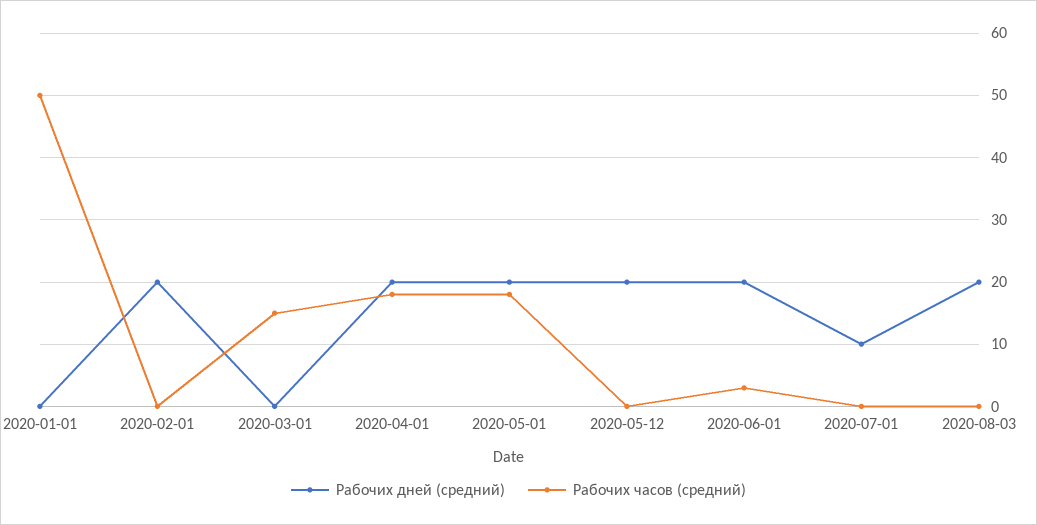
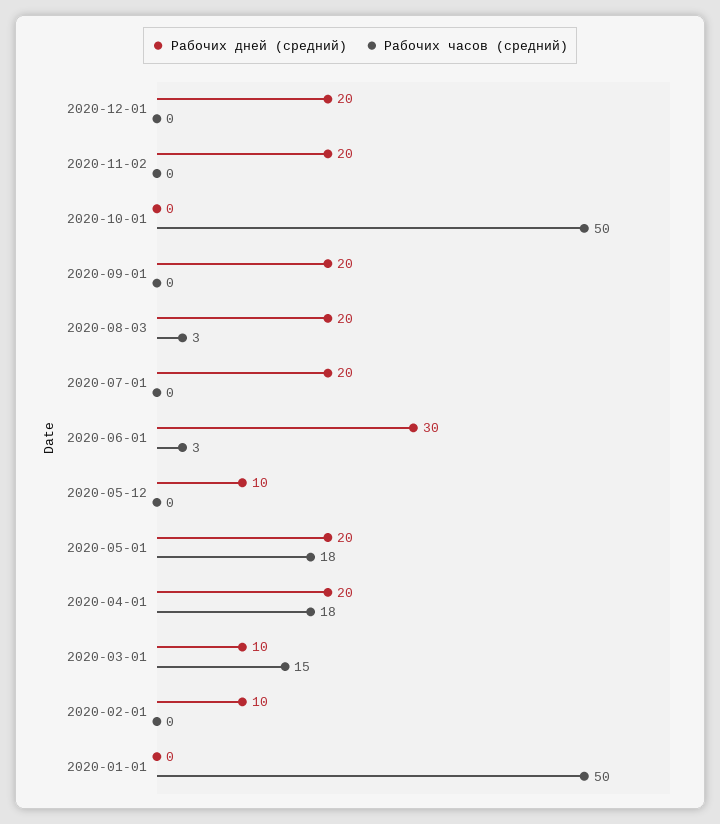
Рабочих дней (средний), 2020-02-01: 20 -> 10
Рабочих дней (средний), 2020-03-01: 0 -> 10
Рабочих дней (средний), 2020-05-12: 20 -> 10
Рабочих дней (средний), 2020-06-01: 20 -> 30
Рабочих дней (средний), 2020-07-01: 10 -> 20
Рабочих часов (средний), 2020-08-03: 0 -> 3
Рабочих дней (средний), 2020-12-01: none -> 20
Рабочих часов (средний), 2020-12-01: none -> 0
Рабочих дней (средний), 2020-11-02: none -> 20
Рабочих часов (средний), 2020-11-02: none -> 0
Рабочих дней (средний), 2020-10-01: none -> 0
Рабочих часов (средний), 2020-10-01: none -> 50
Рабочих дней (средний), 2020-09-01: none -> 20
Рабочих часов (средний), 2020-09-01: none -> 0

